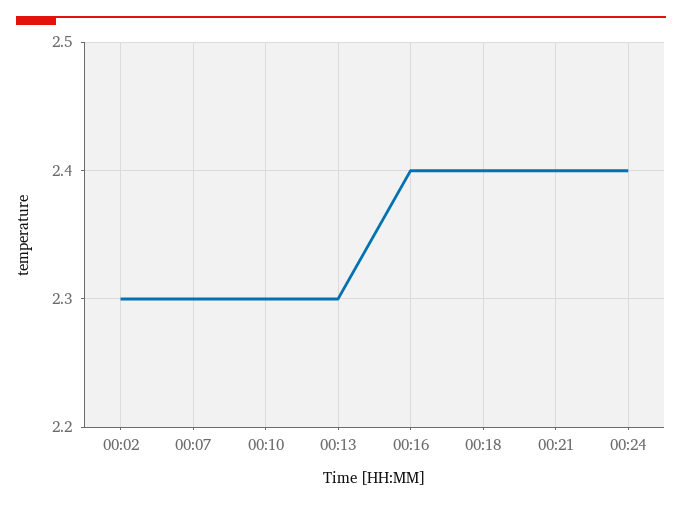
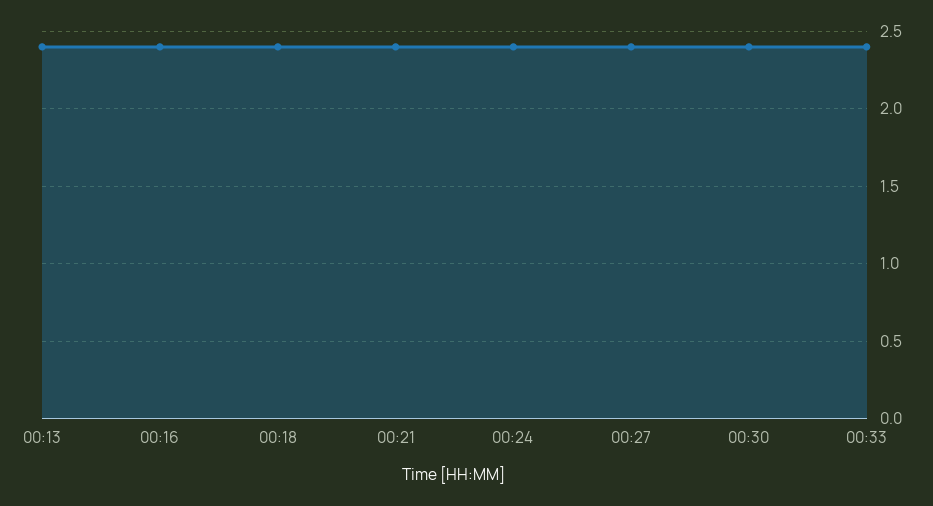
00:02: 2.3 -> none
00:07: 2.3 -> none
00:10: 2.3 -> none
00:13: 2.3 -> 2.4
00:27: none -> 2.4
00:30: none -> 2.4
00:33: none -> 2.4

